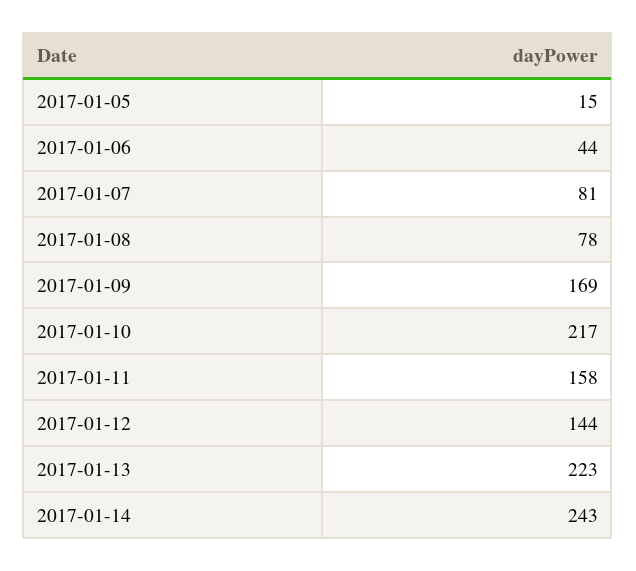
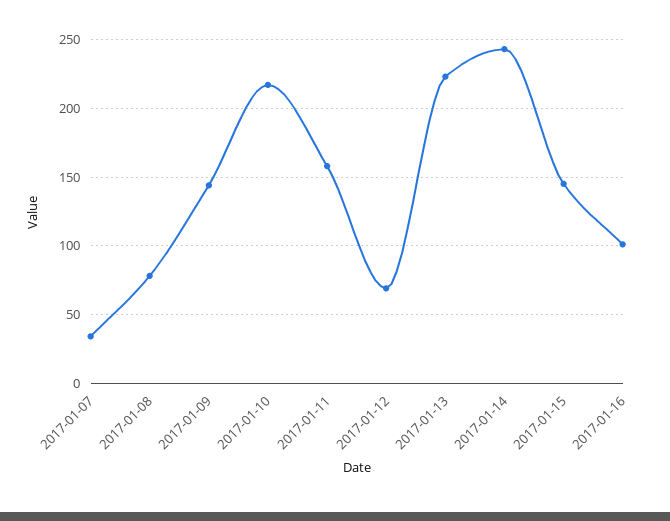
2017-01-05: 15 -> none
2017-01-06: 44 -> none
2017-01-07: 81 -> 35
2017-01-09: 169 -> 145
2017-01-12: 144 -> 70
2017-01-15: none -> 145
2017-01-16: none -> 100

